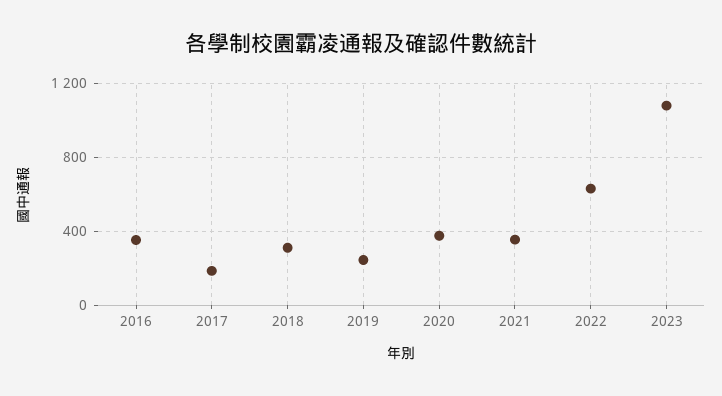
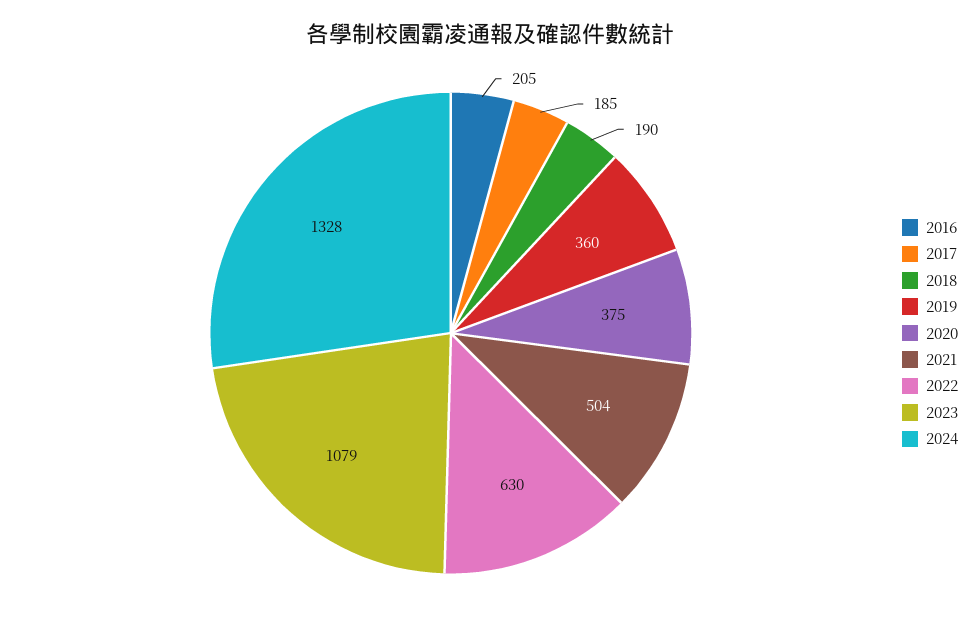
2016: 350 -> 205
2018: 300 -> 190
2019: 250 -> 360
2021: 350 -> 504
2024: none -> 1328

